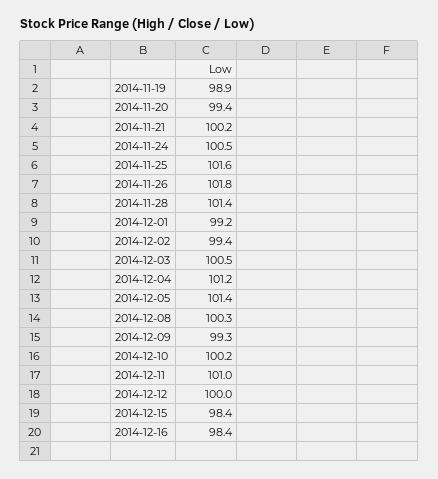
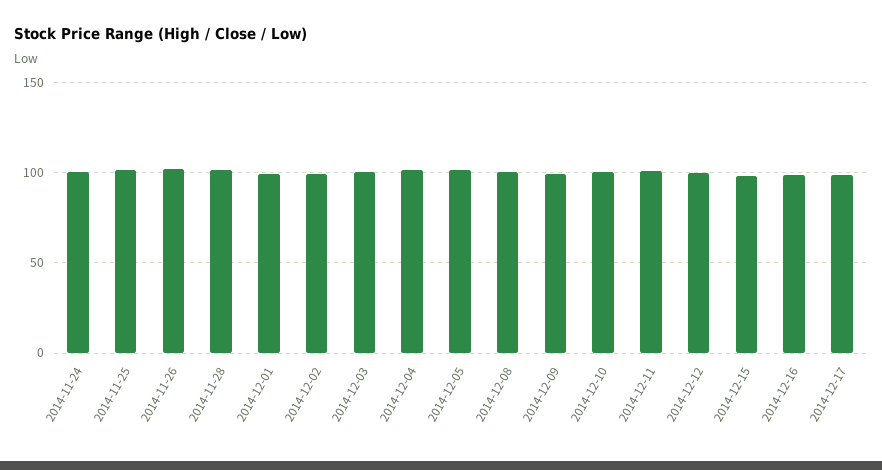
2014-11-19: 98.9 -> none
2014-11-20: 99.4 -> none
2014-11-21: 100.2 -> none
2014-12-17: none -> 100

